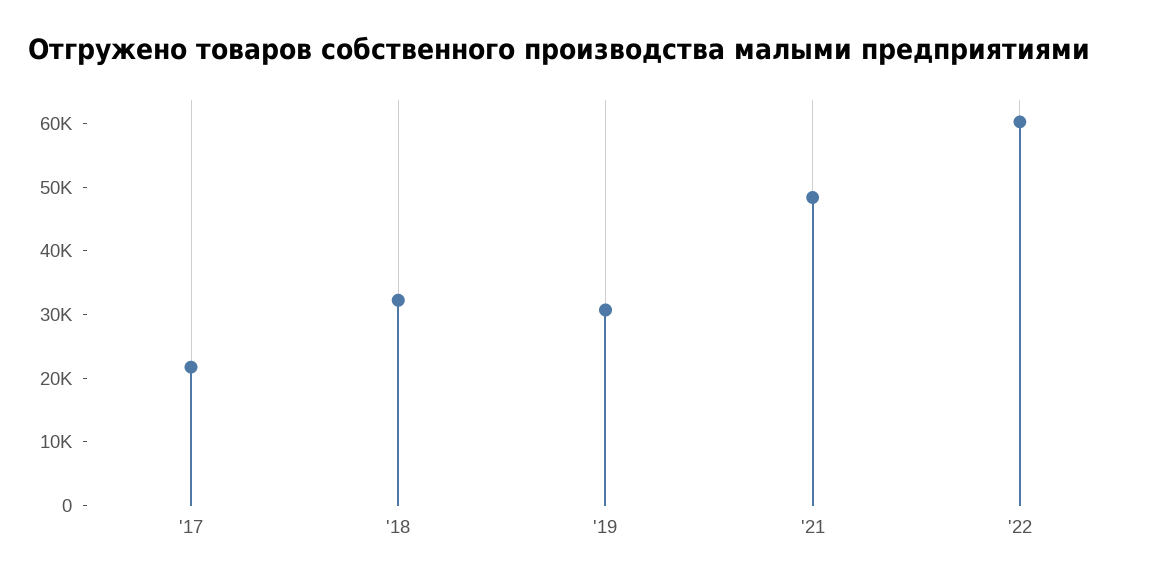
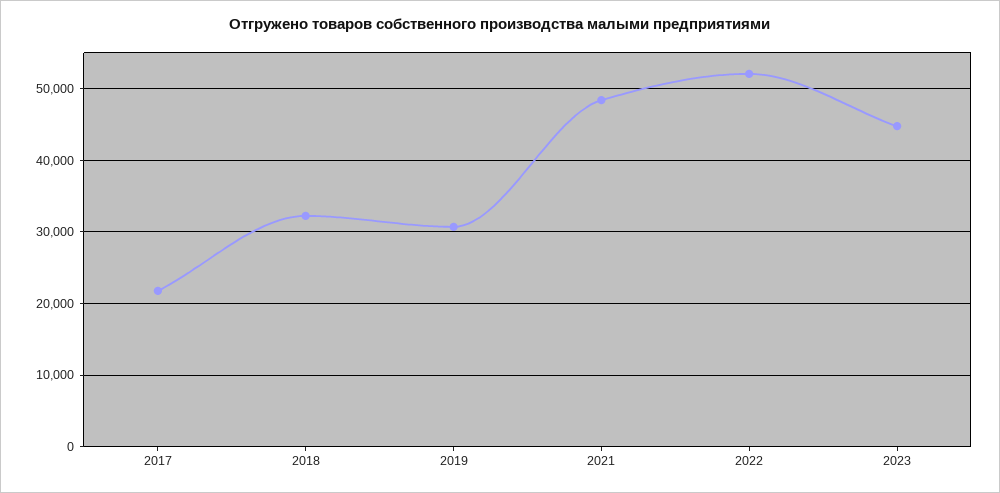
'22: 60000 -> 52000
2023: none -> 45000

